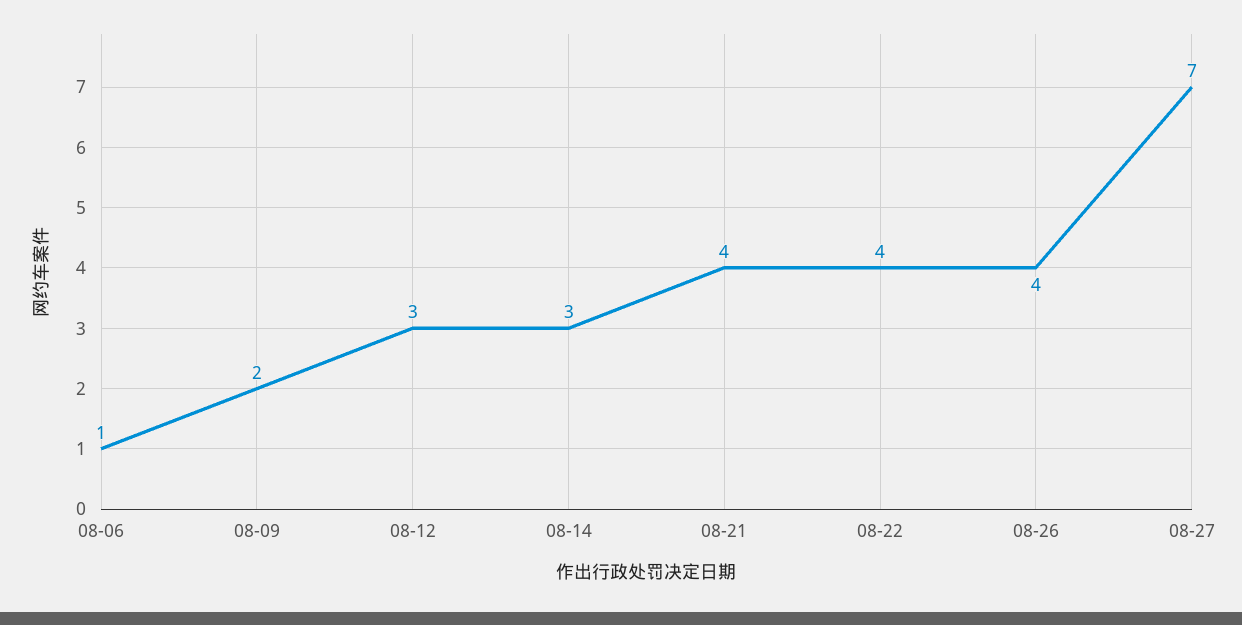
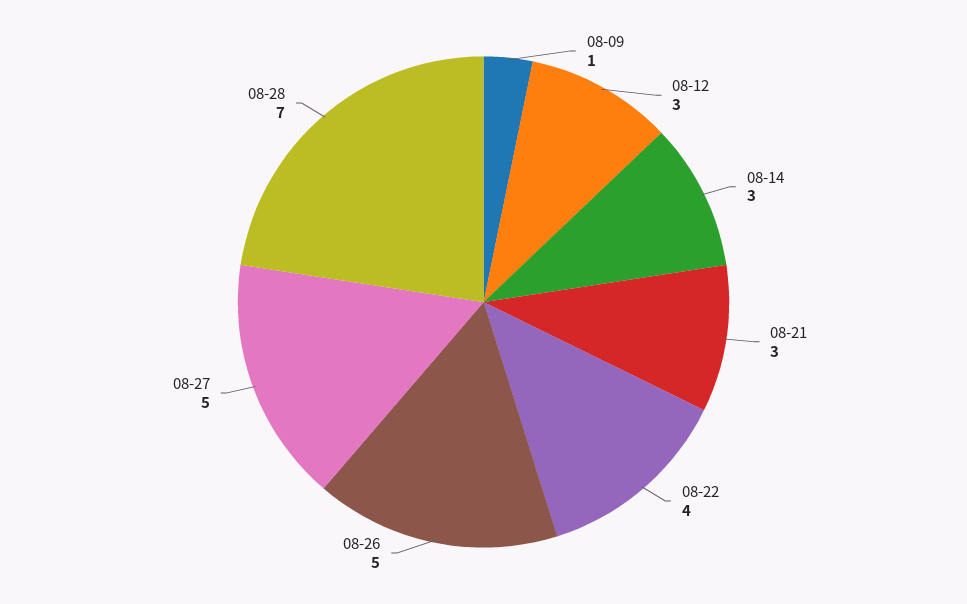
08-06: 1 -> none
08-09: 2 -> 1
08-21: 4 -> 3
08-26: 4 -> 5
08-27: 7 -> 5
08-28: none -> 7

